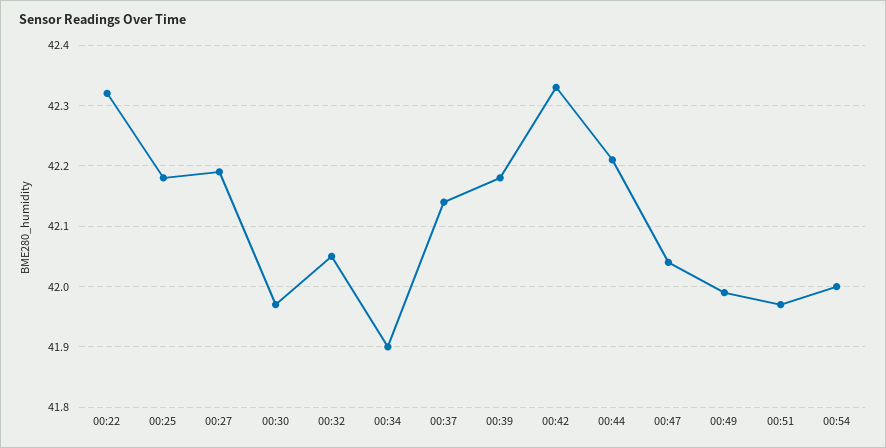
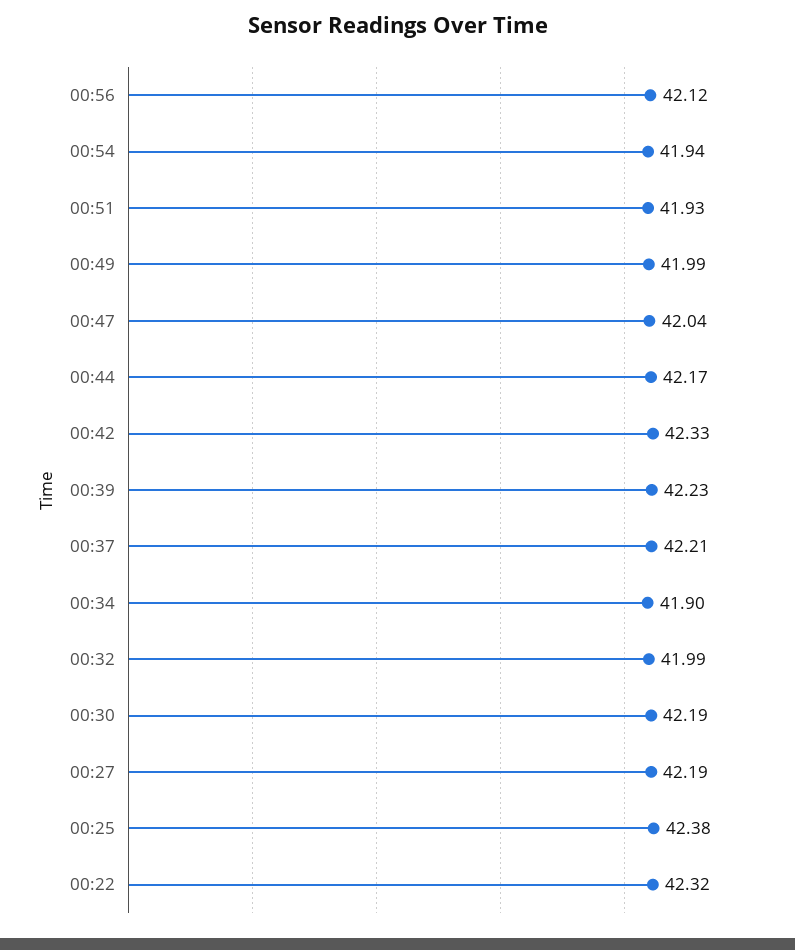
00:25: 42.18 -> 42.38
00:30: 41.97 -> 42.19
00:32: 42.05 -> 41.99
00:37: 42.14 -> 42.21
00:39: 42.18 -> 42.23
00:44: 42.21 -> 42.17
00:51: 41.97 -> 41.93
00:54: 42 -> 41.94
00:56: none -> 42.12

